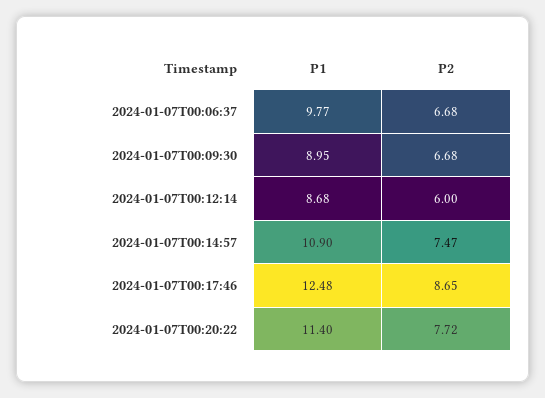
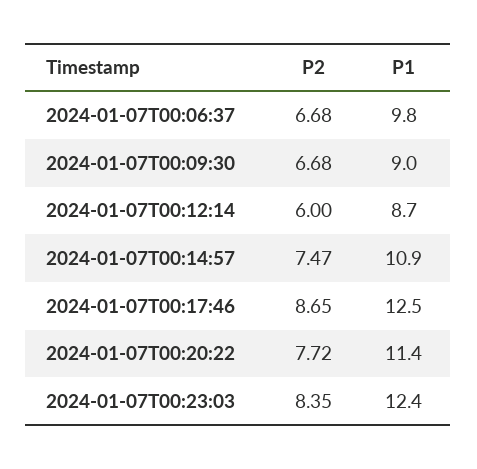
P2, 2024-01-07T00:23:03: none -> 8.35
P1, 2024-01-07T00:23:03: none -> 12.4

